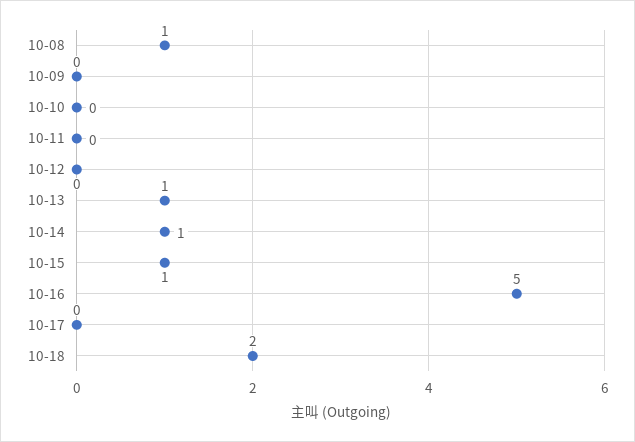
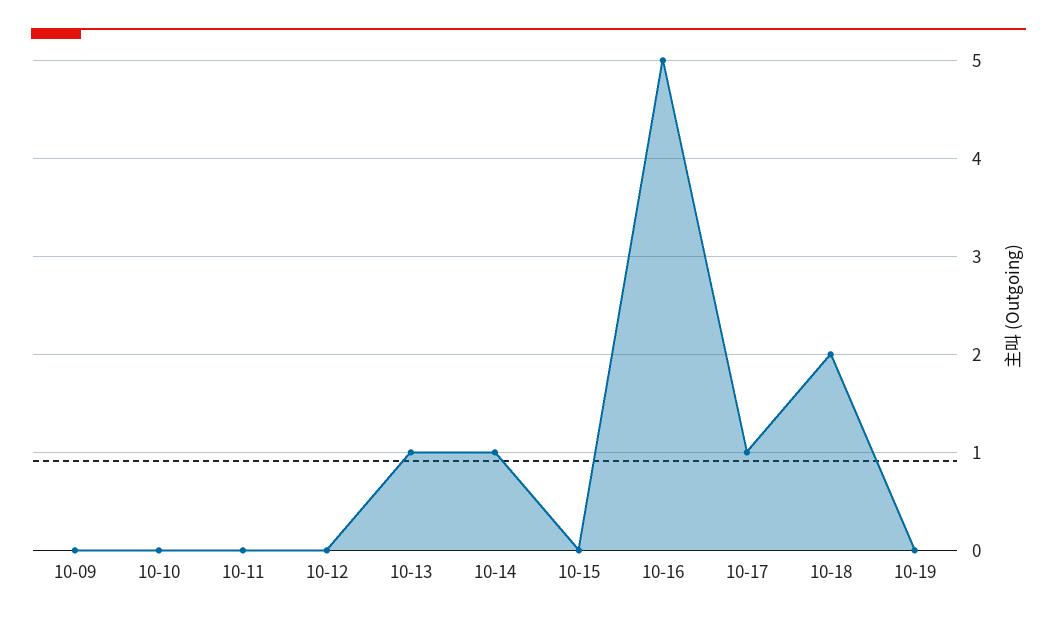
10-08: 1 -> none
10-15: 1 -> 0
10-17: 0 -> 1
10-19: none -> 0

